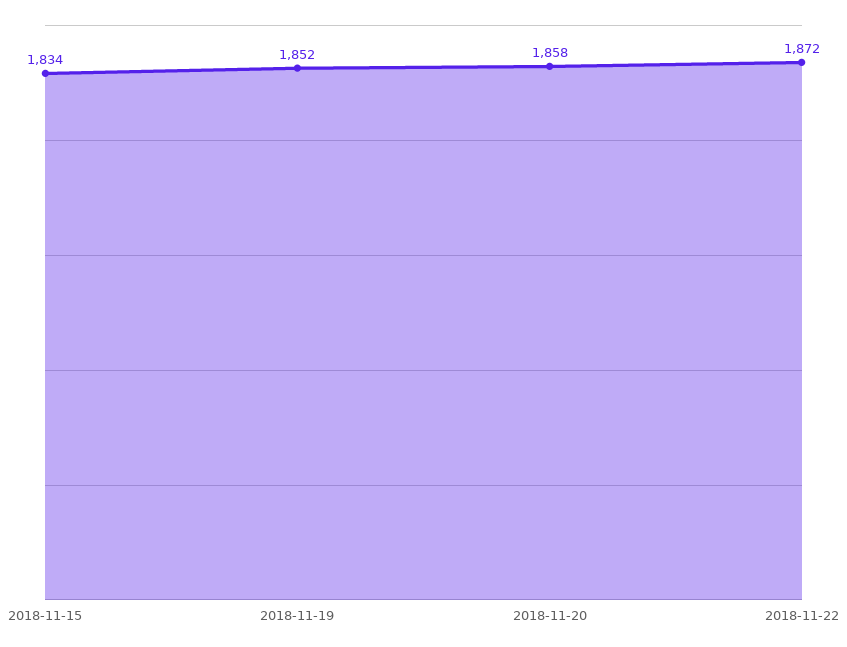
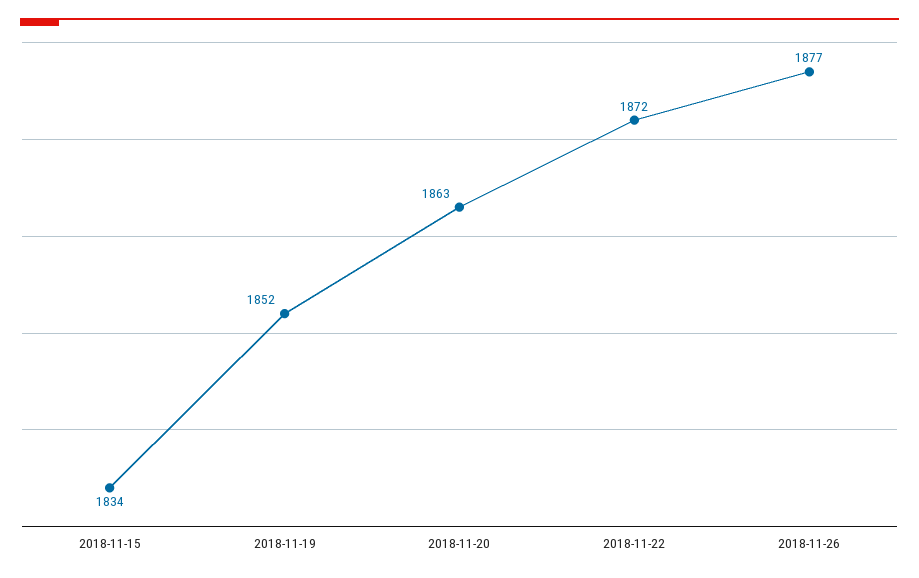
2018-11-20: 1858 -> 1863
2018-11-26: none -> 1877

